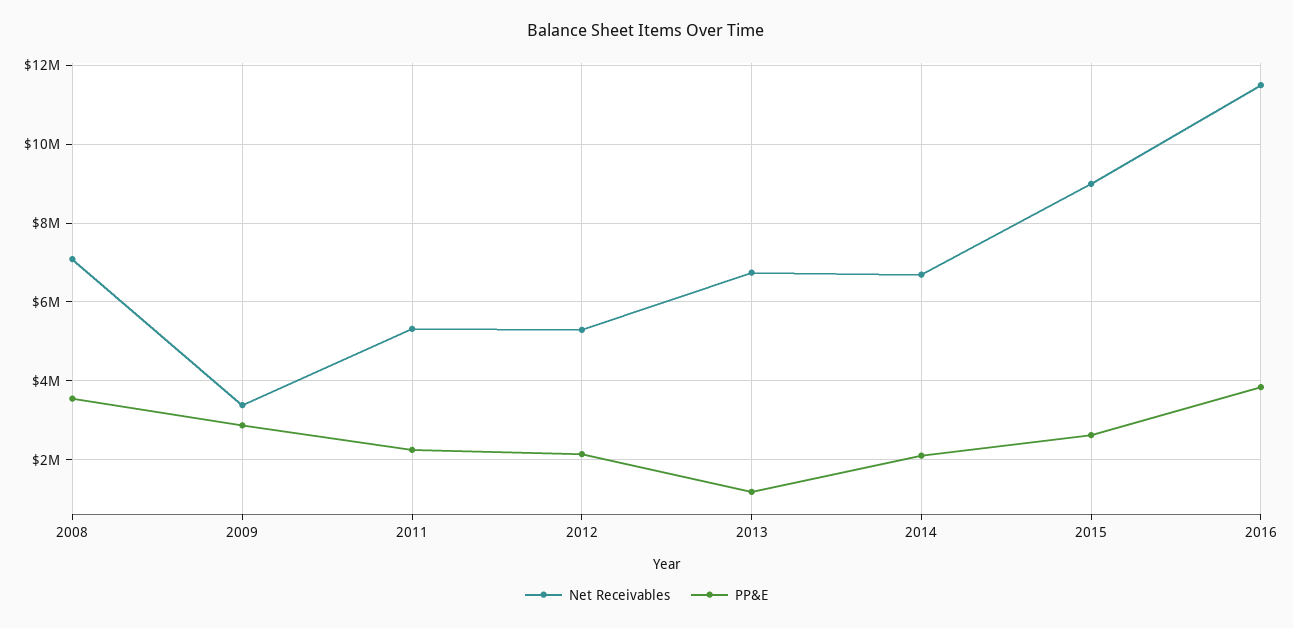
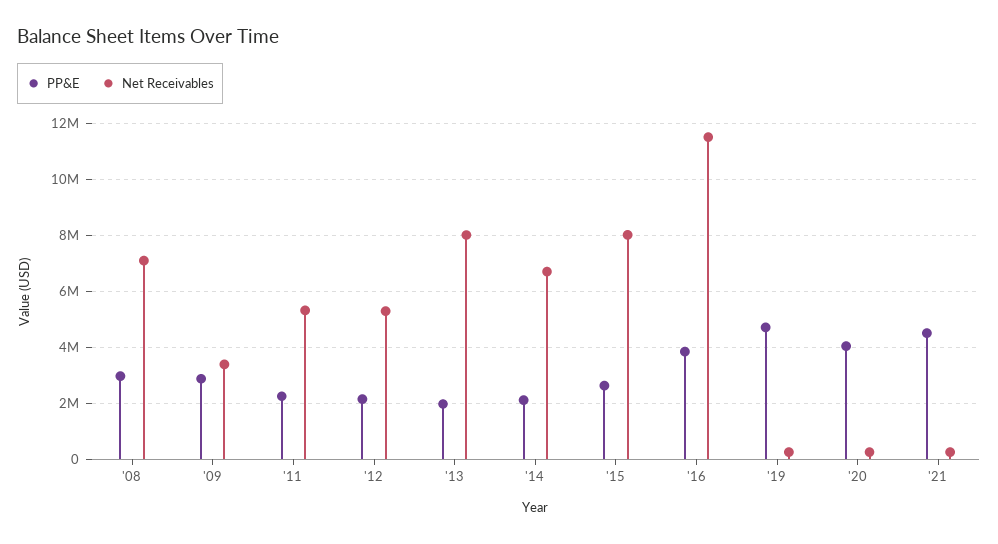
PP&E, 2008: 3600000 -> 3000000
Net Receivables, 2013: 6800000 -> 8000000
PP&E, 2013: 1200000 -> 2000000
Net Receivables, 2015: 9000000 -> 8000000
PP&E, '19: none -> 4750000
Net Receivables, '19: none -> 250000
PP&E, '20: none -> 4000000
Net Receivables, '20: none -> 250000
PP&E, '21: none -> 4500000
Net Receivables, '21: none -> 250000

